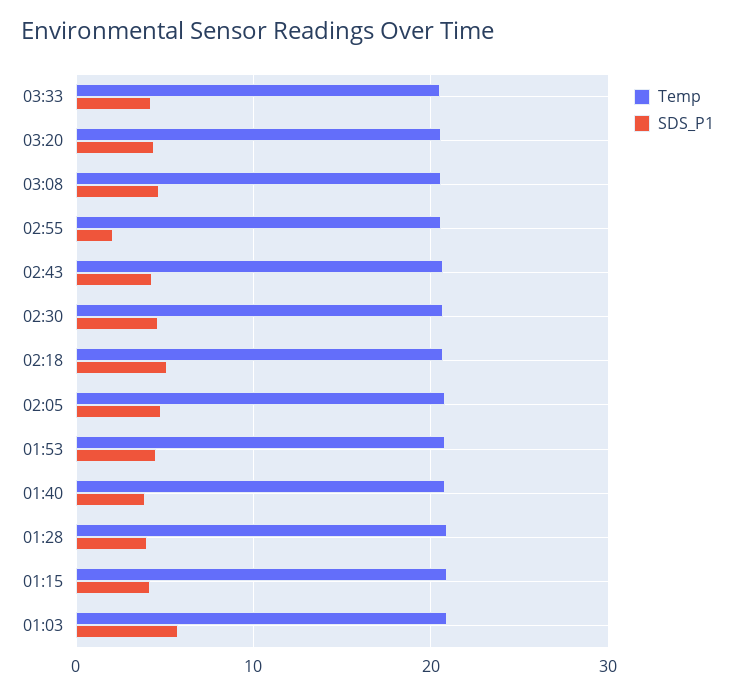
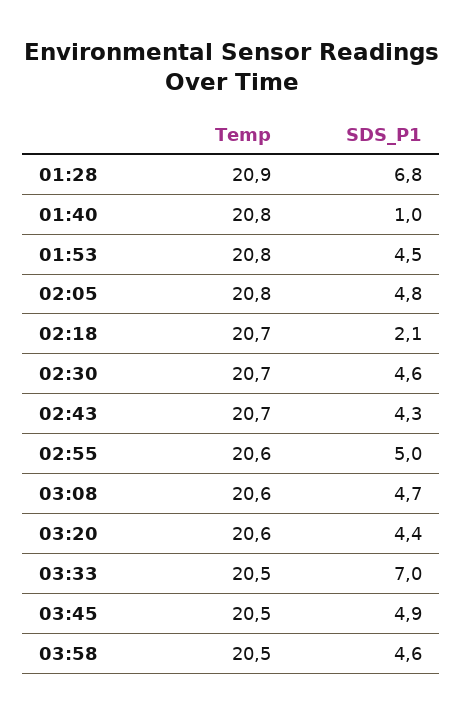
SDS_P1, 03:33: 4 -> 7
SDS_P1, 02:55: 2 -> 5
SDS_P1, 02:18: 5 -> 2.1
SDS_P1, 01:40: 4 -> 1
SDS_P1, 01:28: 4 -> 6.8
Temp, 01:15: 21 -> none
SDS_P1, 01:15: 4 -> none
Temp, 01:03: 21 -> none
SDS_P1, 01:03: 6 -> none
Temp, 03:45: none -> 20.5
SDS_P1, 03:45: none -> 4.9
Temp, 03:58: none -> 20.5
SDS_P1, 03:58: none -> 4.6

